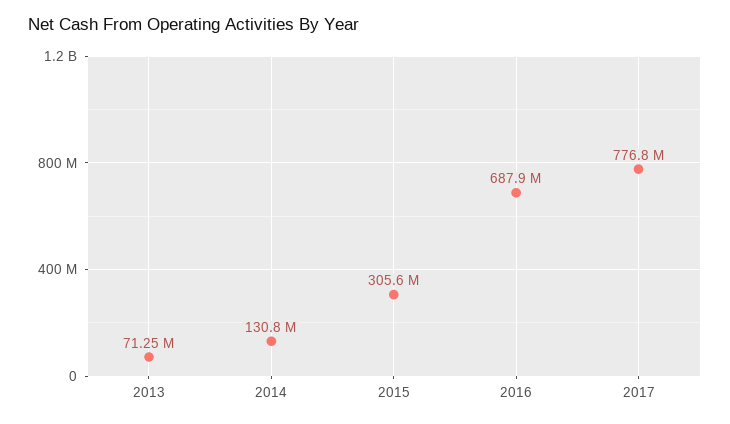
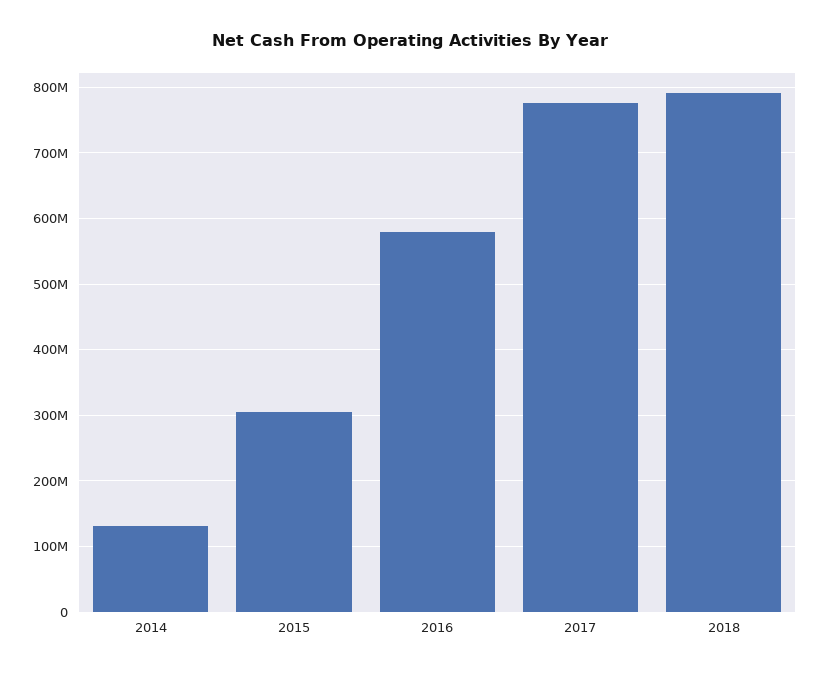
2013: 71250000 -> none
2016: 687900000 -> 580000000
2018: none -> 790000000

